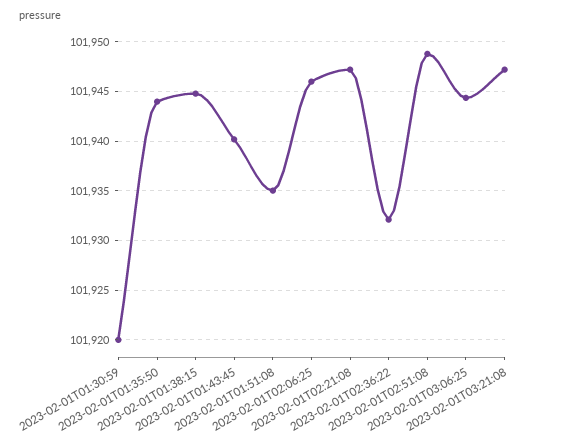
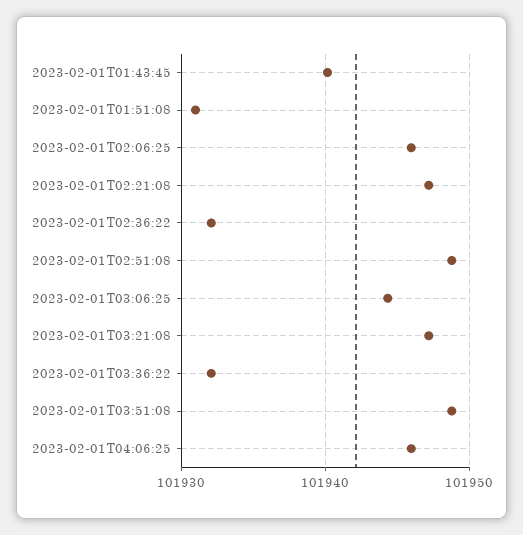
2023-02-01T01:30:59: 101920 -> none
2023-02-01T01:35:50: 101944 -> none
2023-02-01T01:38:15: 101945 -> none
2023-02-01T01:51:08: 101935 -> 101931
2023-02-01T03:36:22: none -> 101932
2023-02-01T03:51:08: none -> 101949
2023-02-01T04:06:25: none -> 101946

